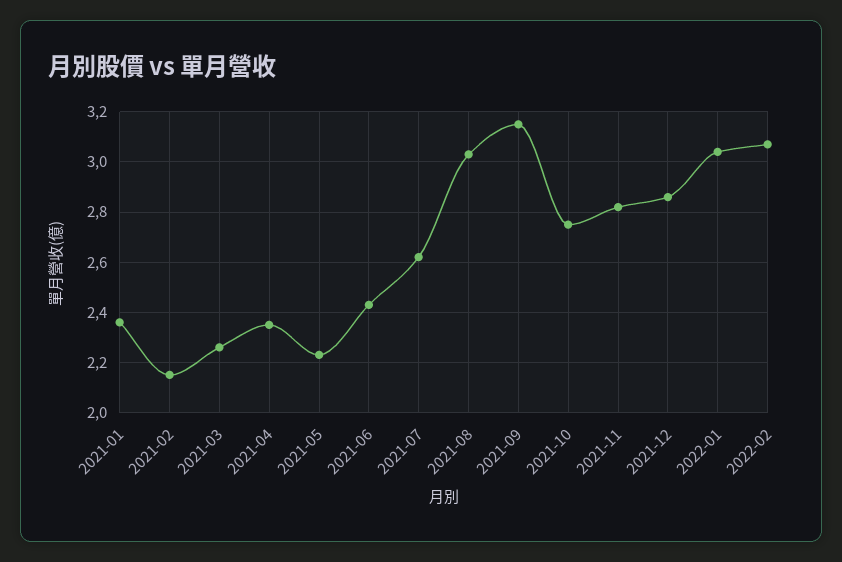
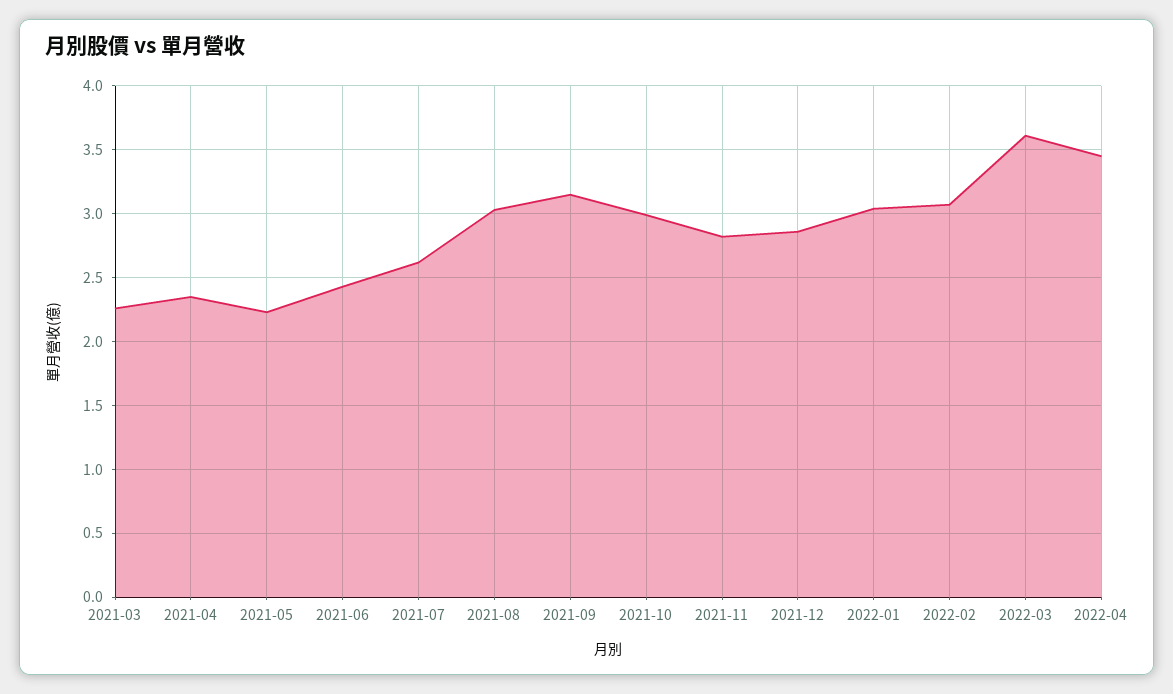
2021-01: 2.35 -> none
2021-02: 2.15 -> none
2021-10: 2.75 -> 3
2022-03: none -> 3.6
2022-04: none -> 3.45

